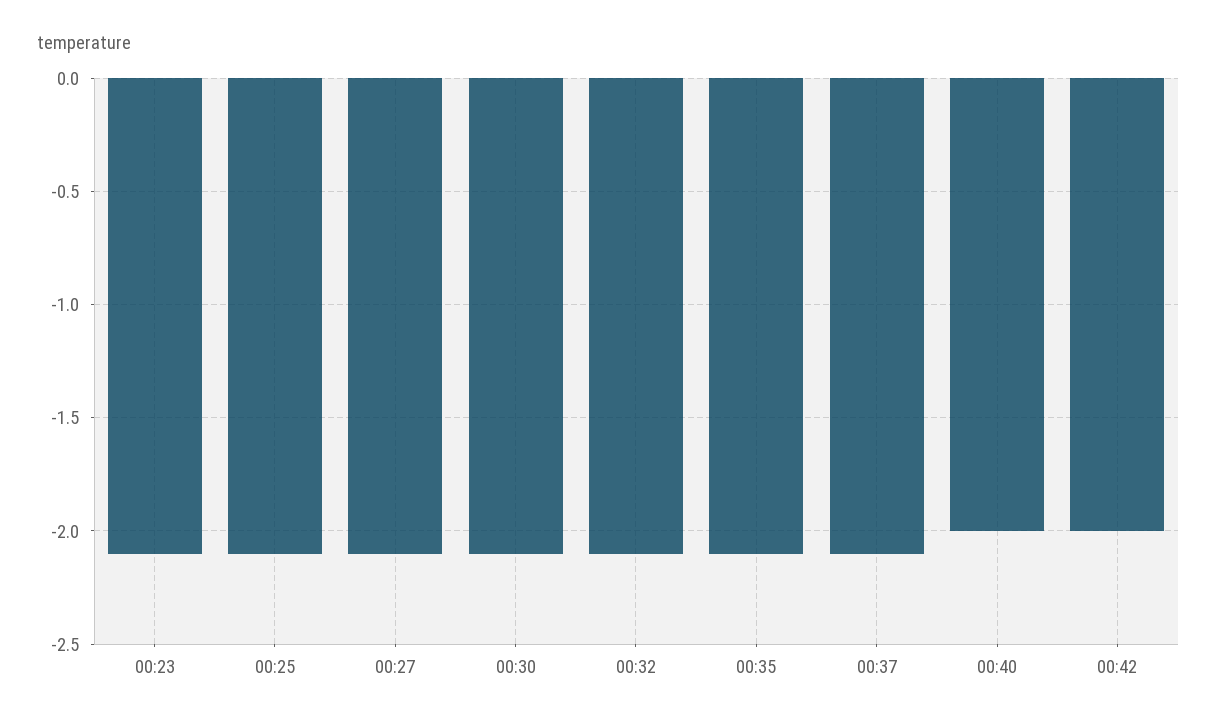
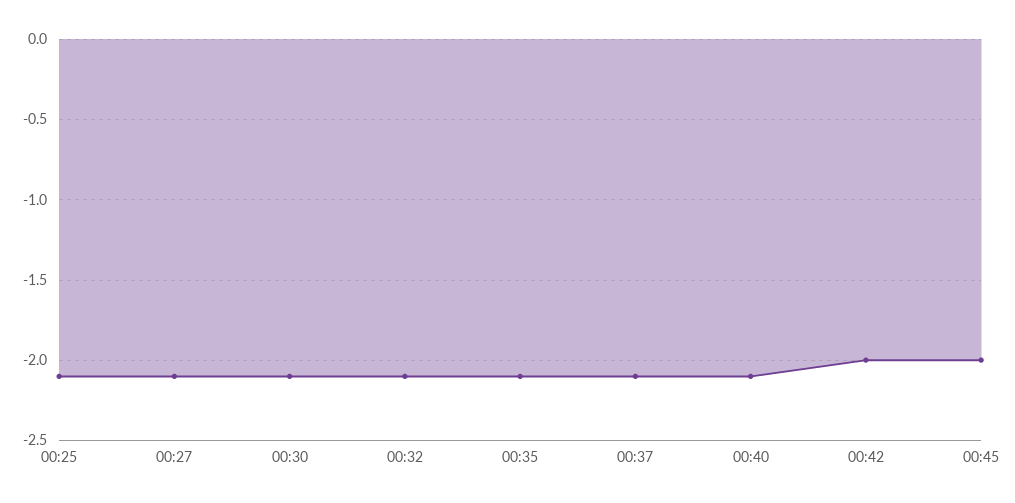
00:23: -2.1 -> none
00:40: -2 -> -2.1
00:45: none -> -2

